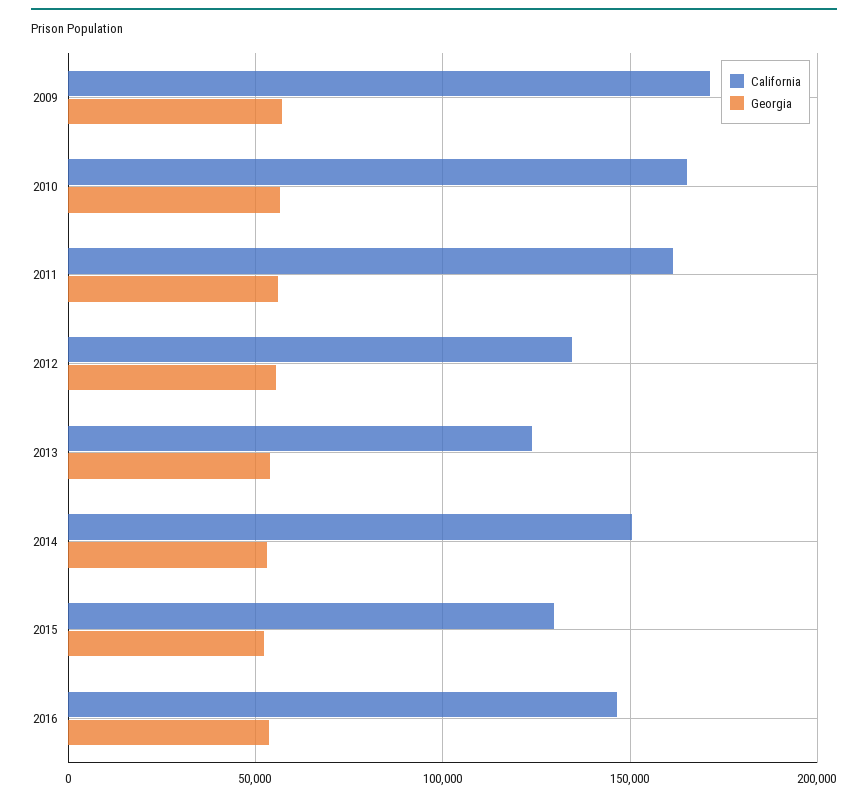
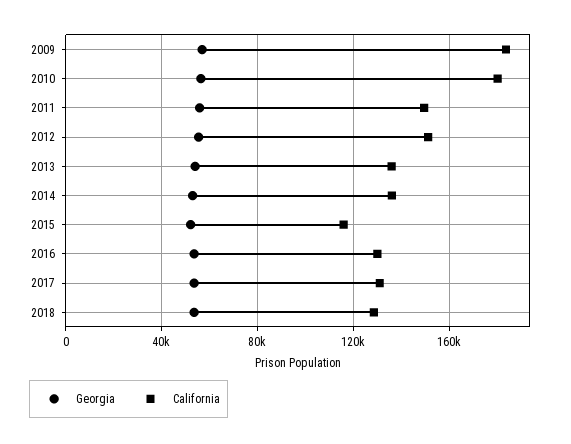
California, 2009: 170000 -> 185000
California, 2010: 165000 -> 180000
California, 2011: 160000 -> 150000
California, 2012: 135000 -> 150000
California, 2013: 125000 -> 135000
California, 2014: 150000 -> 135000
California, 2015: 130000 -> 115000
California, 2016: 145000 -> 130000
Georgia, 2017: none -> 55000
California, 2017: none -> 130000
Georgia, 2018: none -> 55000
California, 2018: none -> 130000

